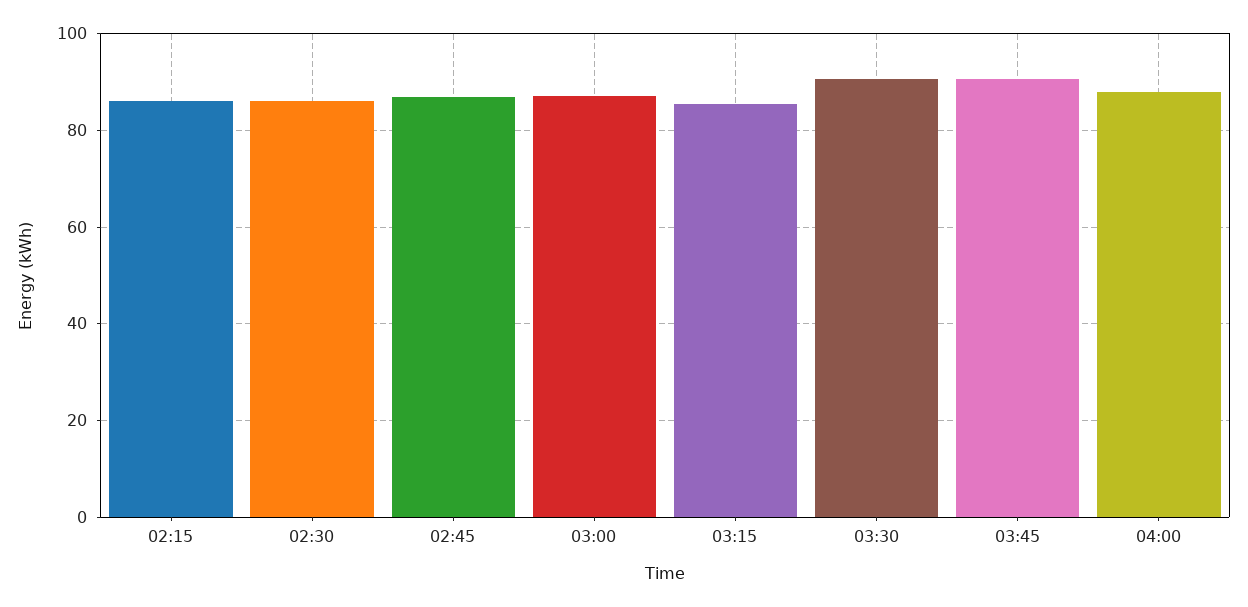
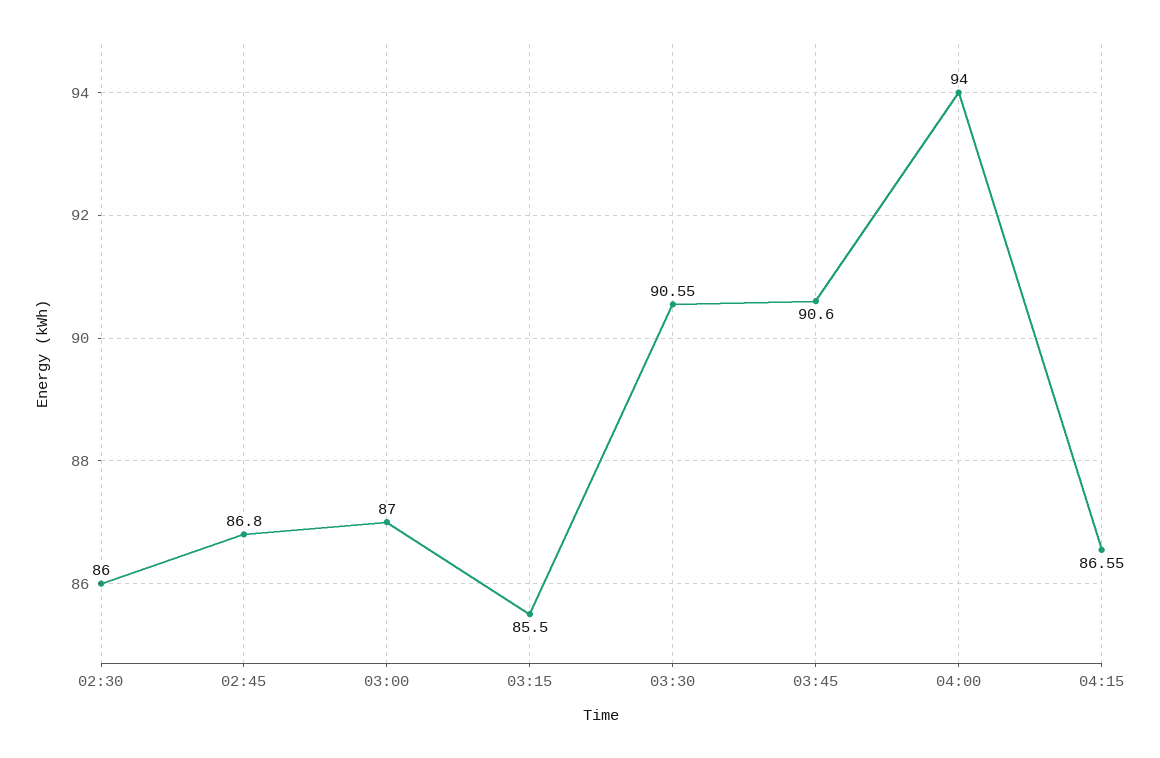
02:15: 86 -> none
04:00: 88 -> 94
04:15: none -> 86.55

